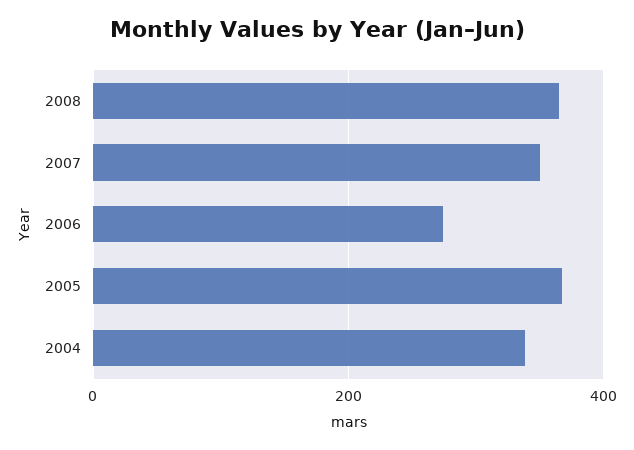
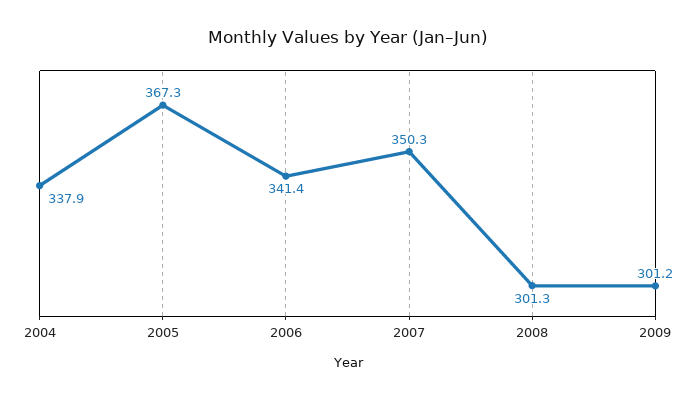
2008: 360 -> 301.3
2006: 280 -> 341.4
2009: none -> 301.2

